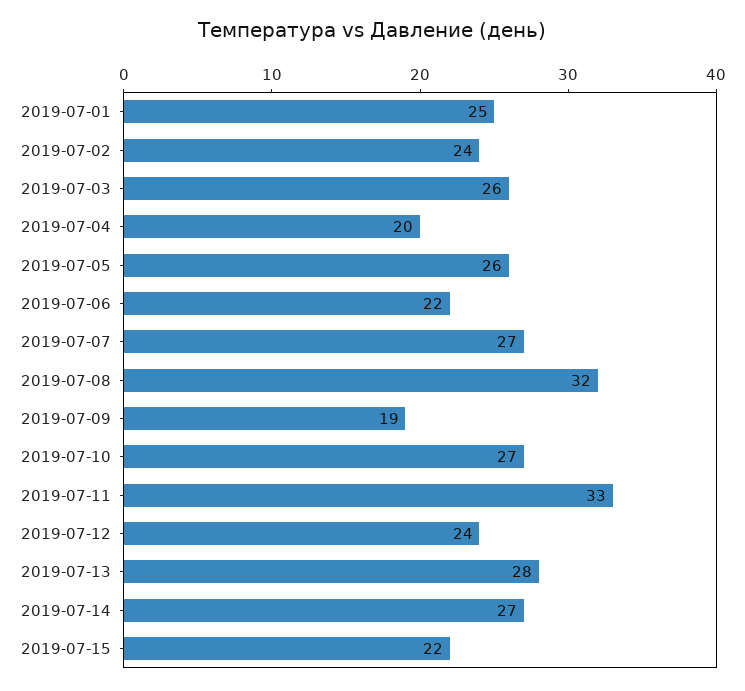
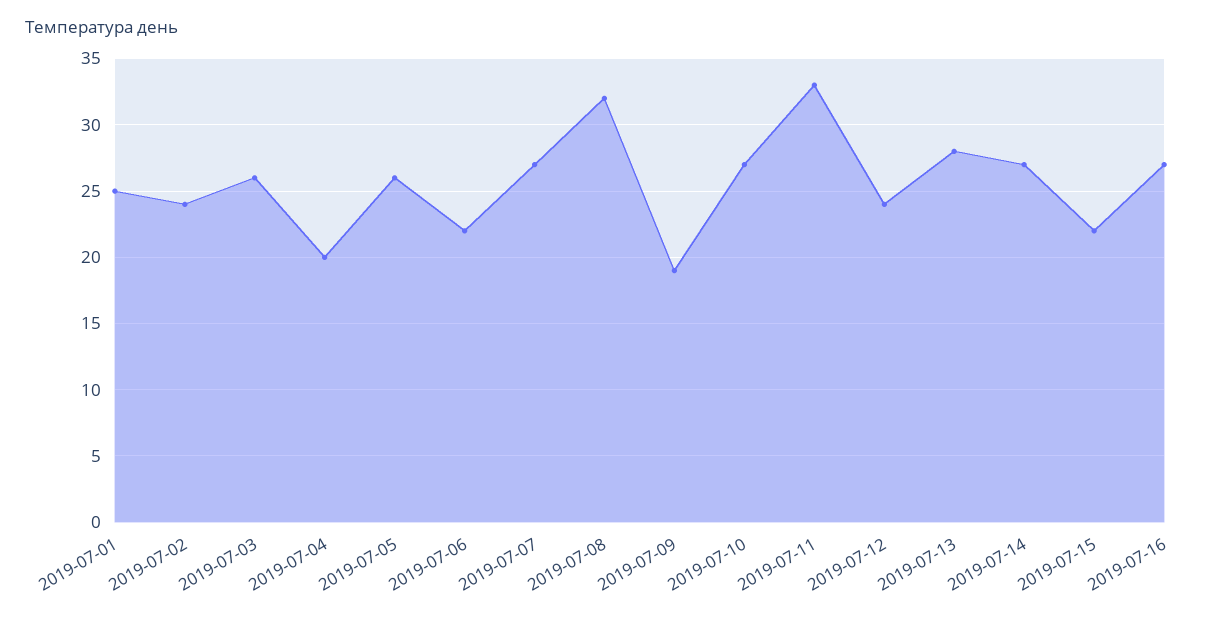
2019-07-16: none -> 27

